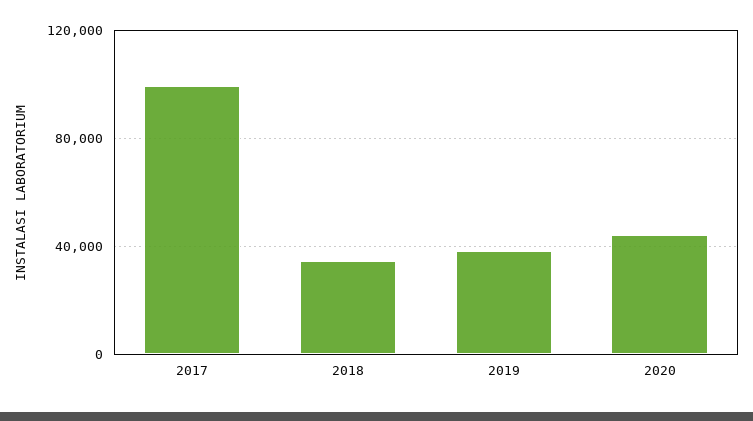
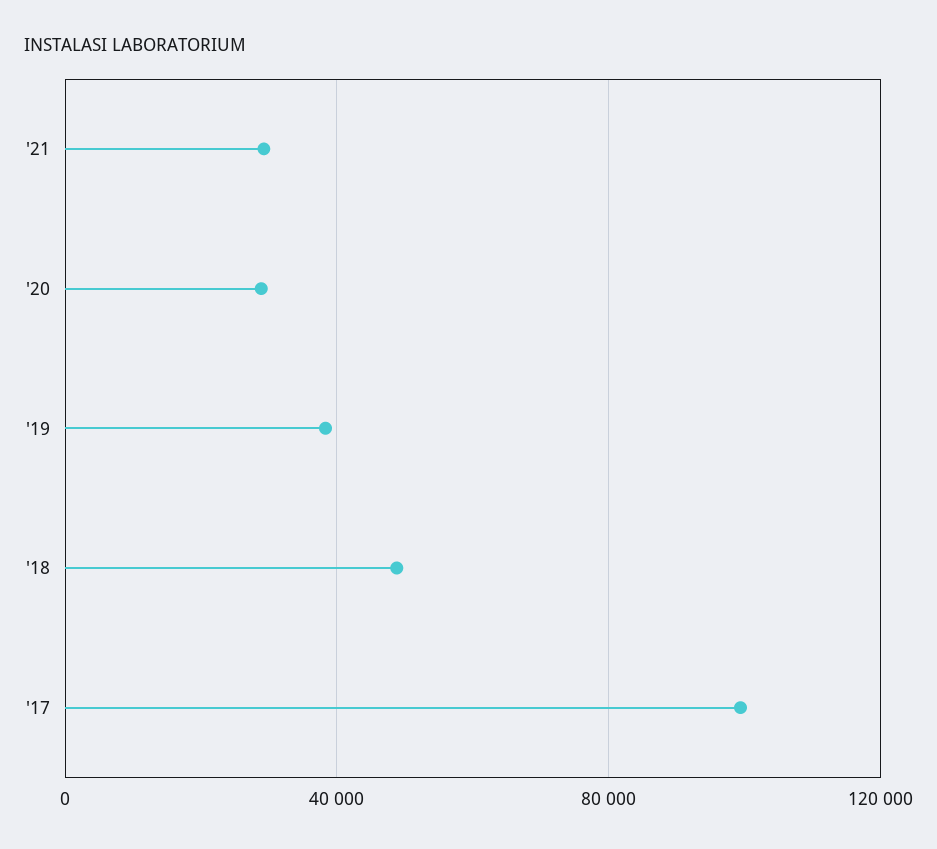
2018: 35000 -> 50000
2020: 45000 -> 30000
'21: none -> 30000

